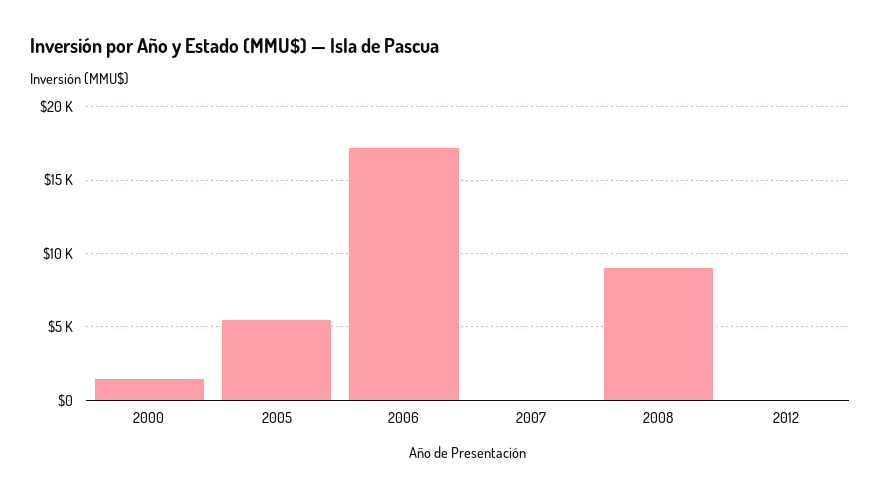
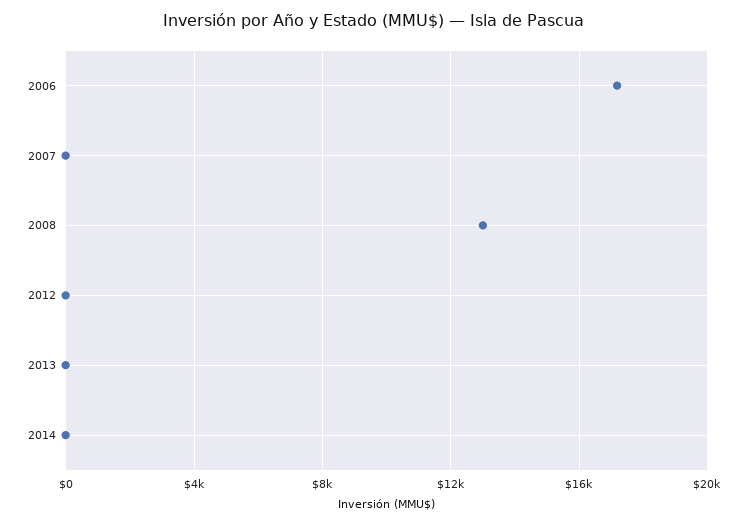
2000: 1500 -> none
2005: 5500 -> none
2008: 9000 -> 13000
2013: none -> 0
2014: none -> 0

